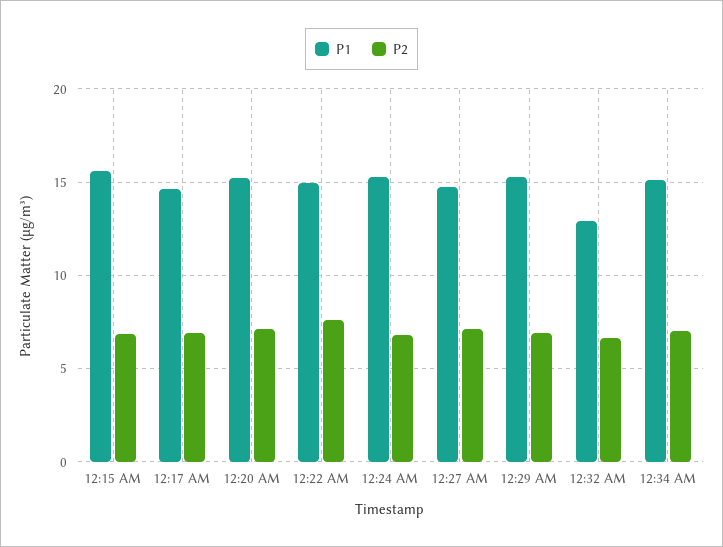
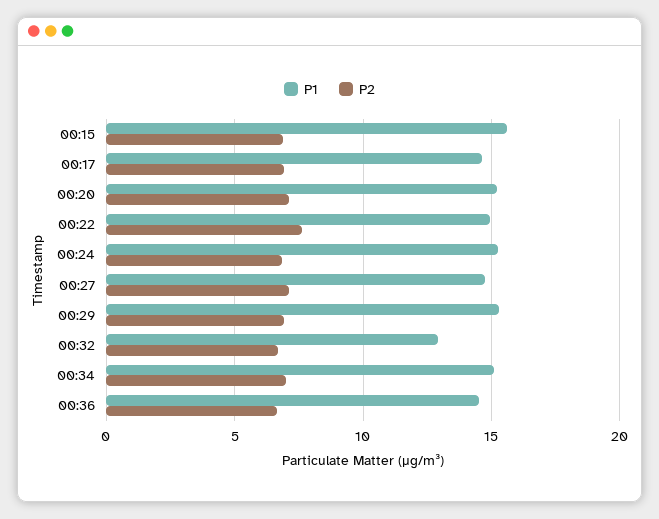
P1, 00:36: none -> 14.5
P2, 00:36: none -> 6.5

